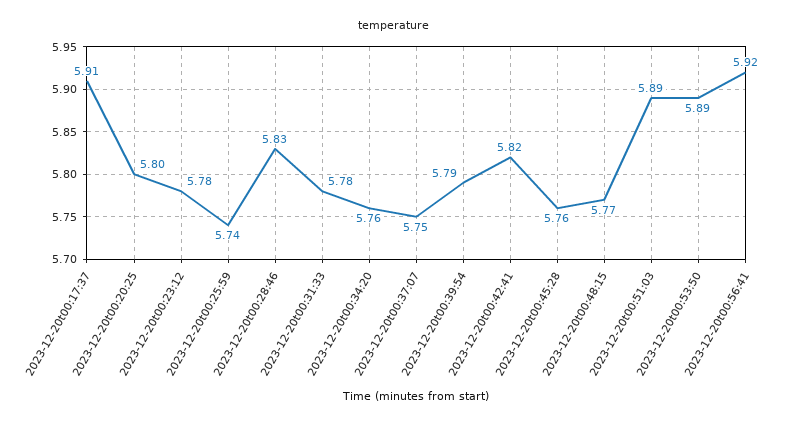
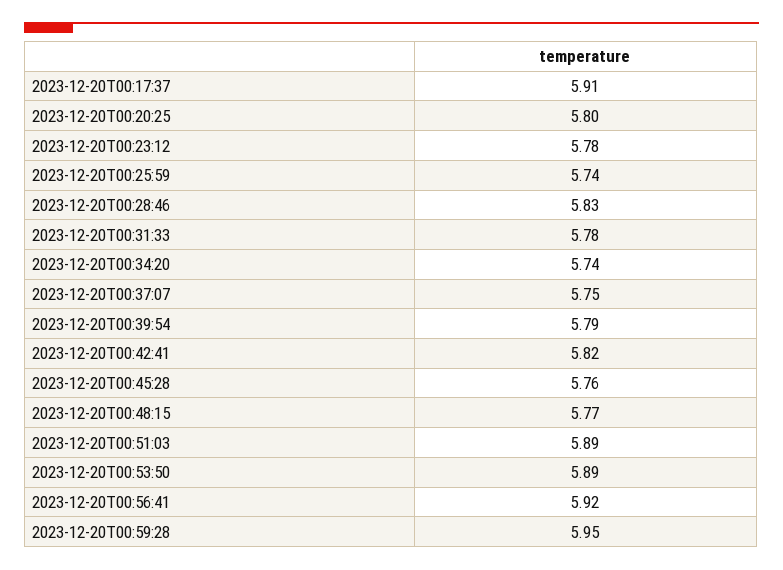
2023-12-20t00:34:20: 5.76 -> 5.74
2023-12-20T00:59:28: none -> 5.95

